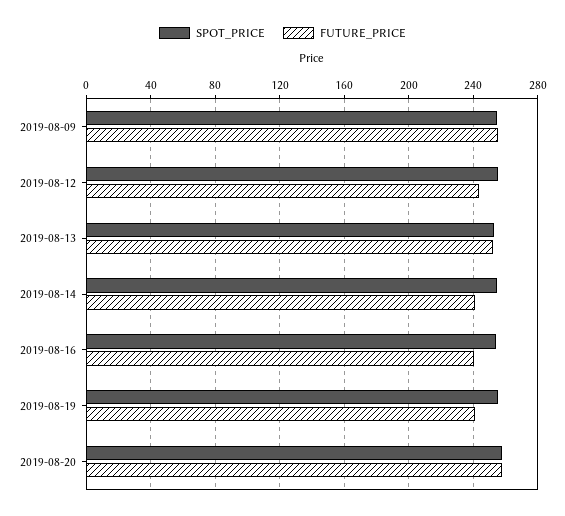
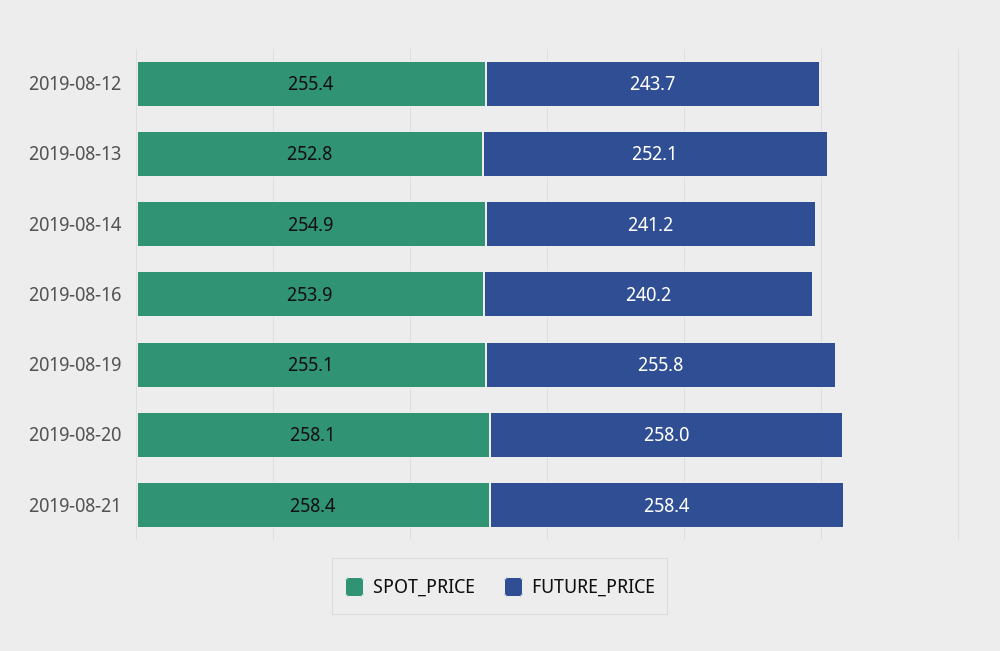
SPOT_PRICE, 2019-08-09: 255 -> none
FUTURE_PRICE, 2019-08-09: 255 -> none
FUTURE_PRICE, 2019-08-19: 240 -> 255.8
SPOT_PRICE, 2019-08-21: none -> 258.4
FUTURE_PRICE, 2019-08-21: none -> 258.4

